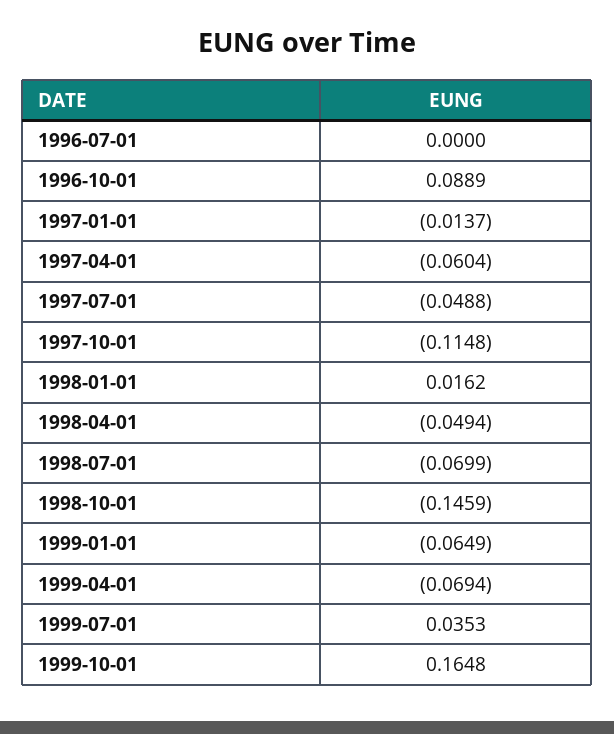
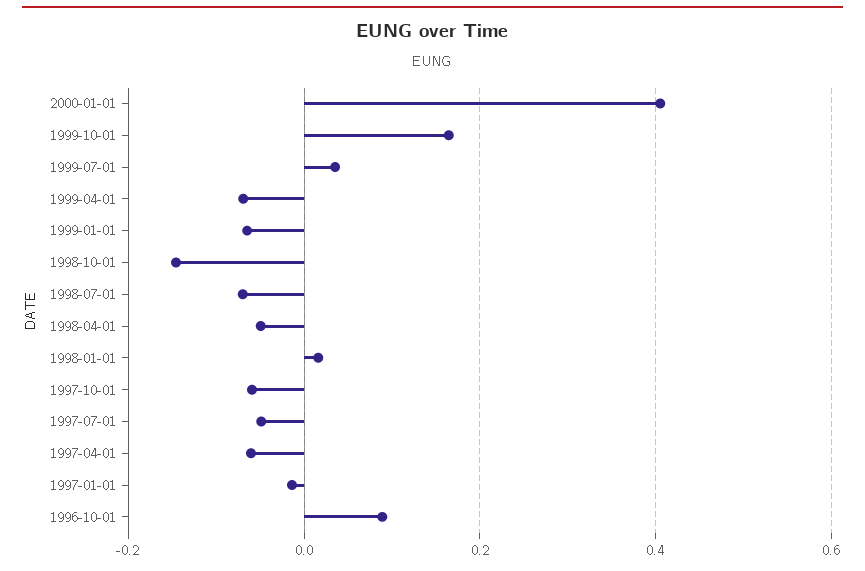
1996-07-01: 0 -> none
1997-10-01: -0.1148 -> -0.06
2000-01-01: none -> 0.4

